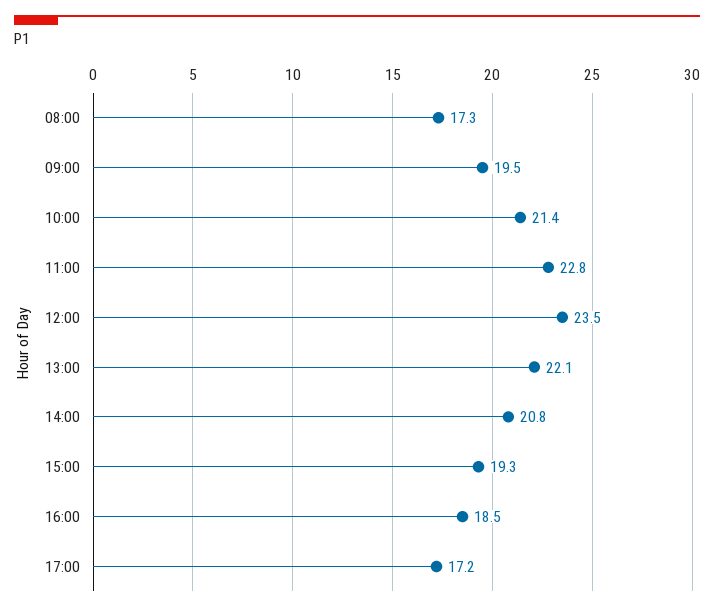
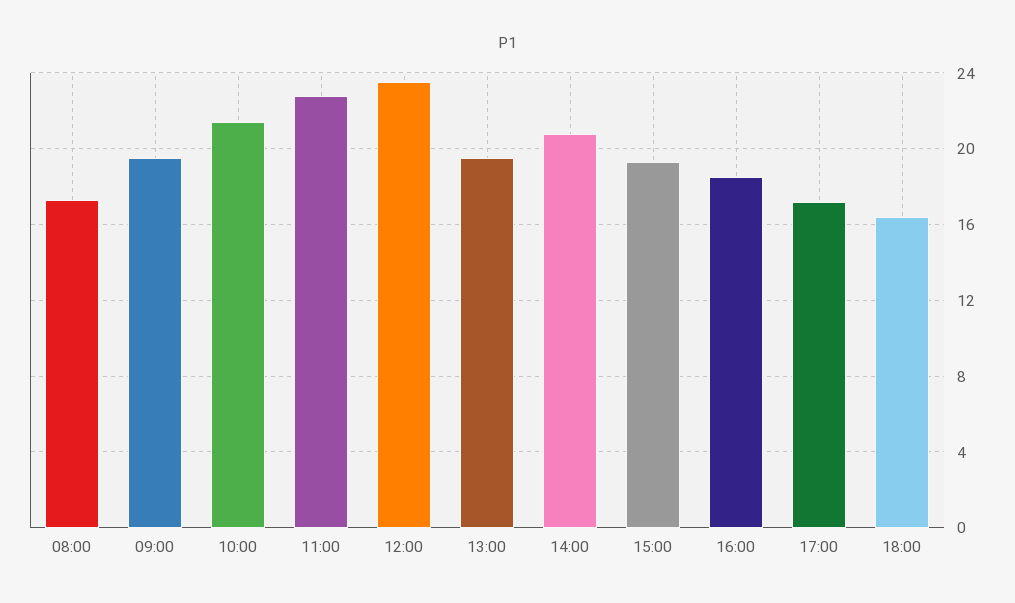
13:00: 22.1 -> 19.5
18:00: none -> 16.5

